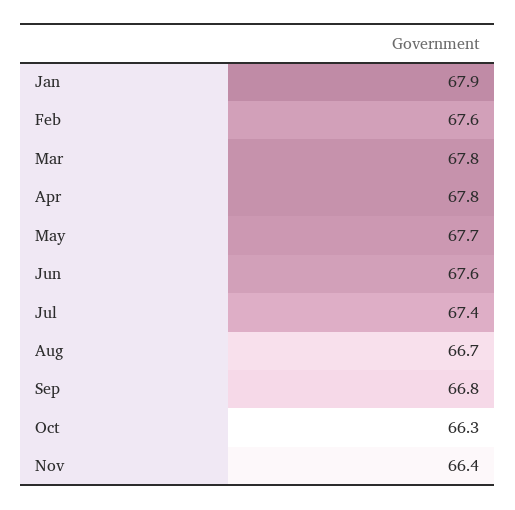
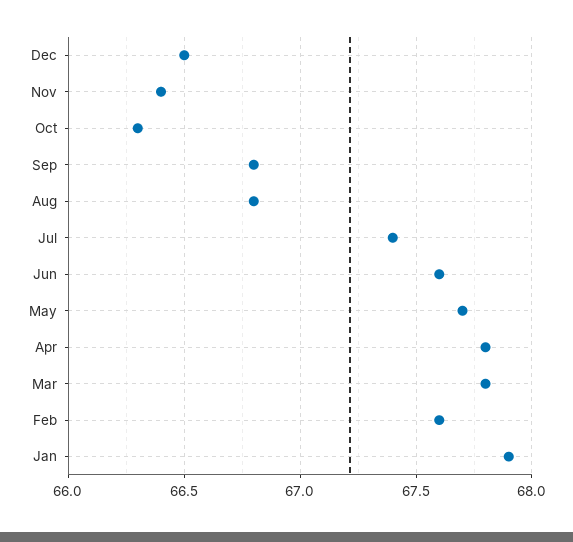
Aug: 66.7 -> 66.8
Dec: none -> 66.5

